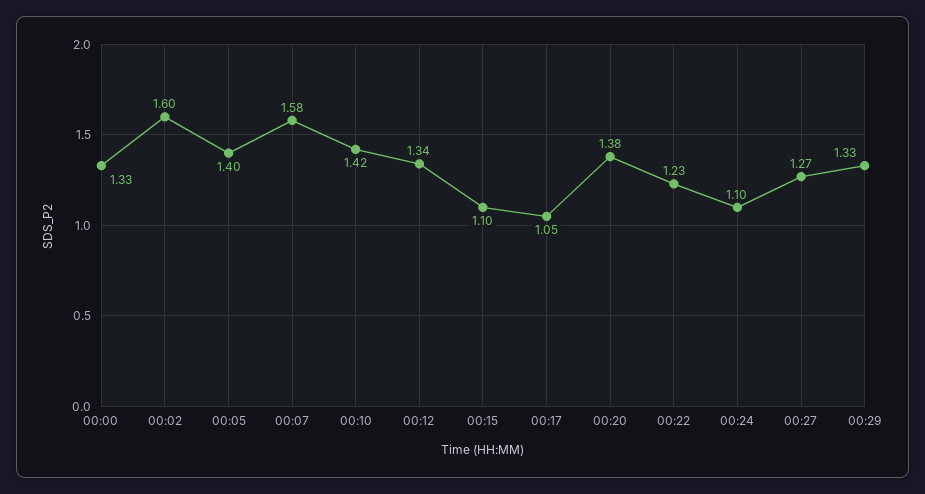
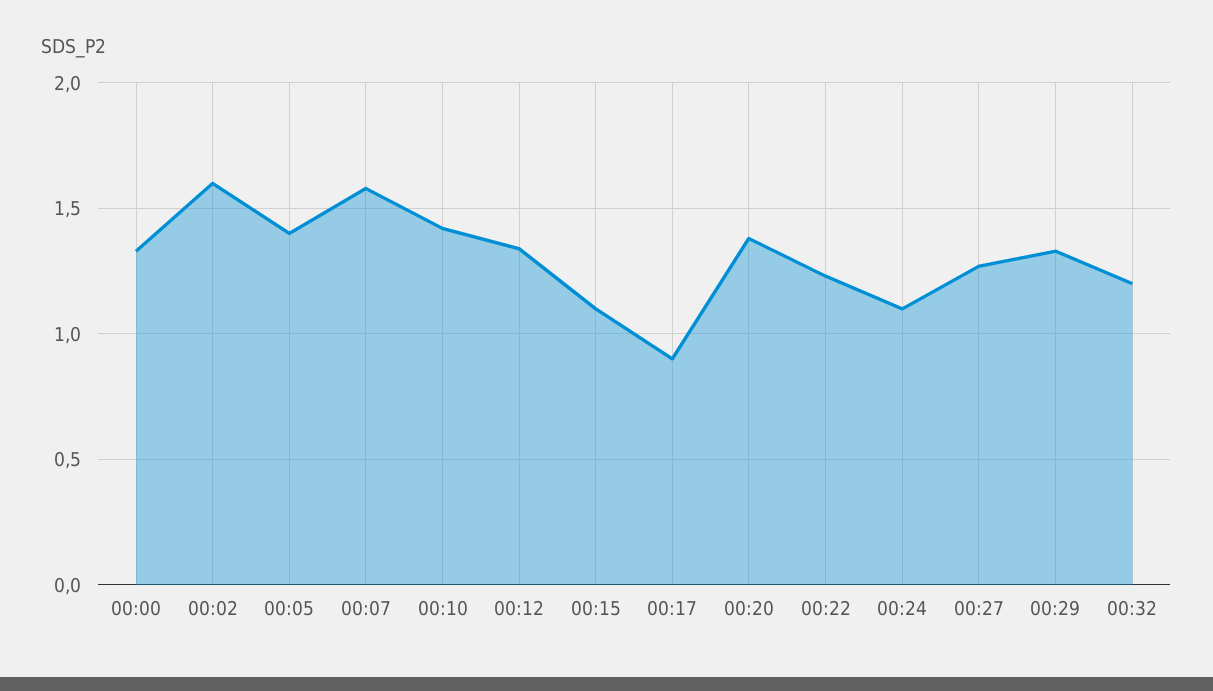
00:17: 1.05 -> 0.9
00:32: none -> 1.2

